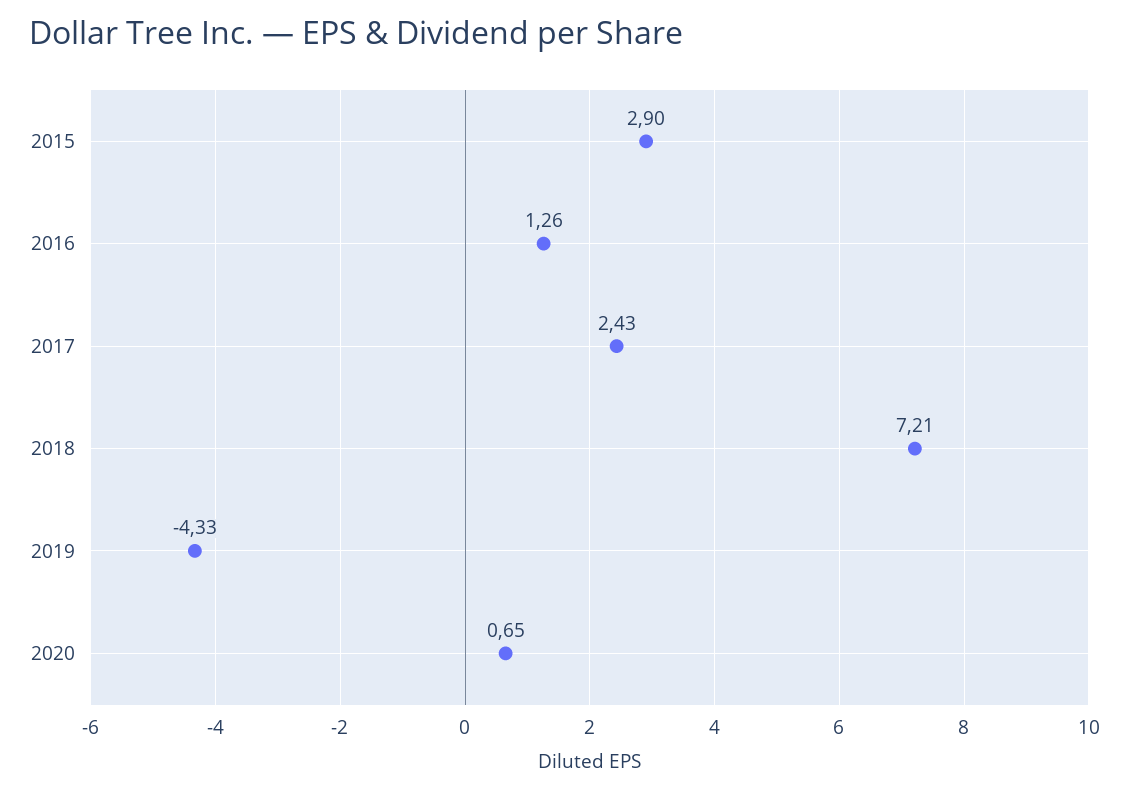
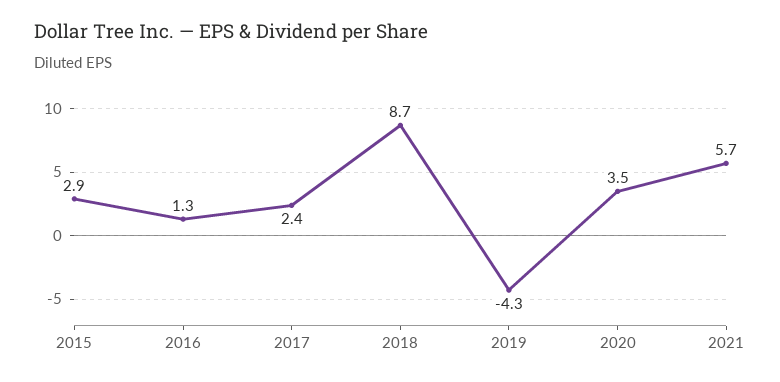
2018: 7.21 -> 8.7
2020: 0.65 -> 3.5
2021: none -> 5.7

